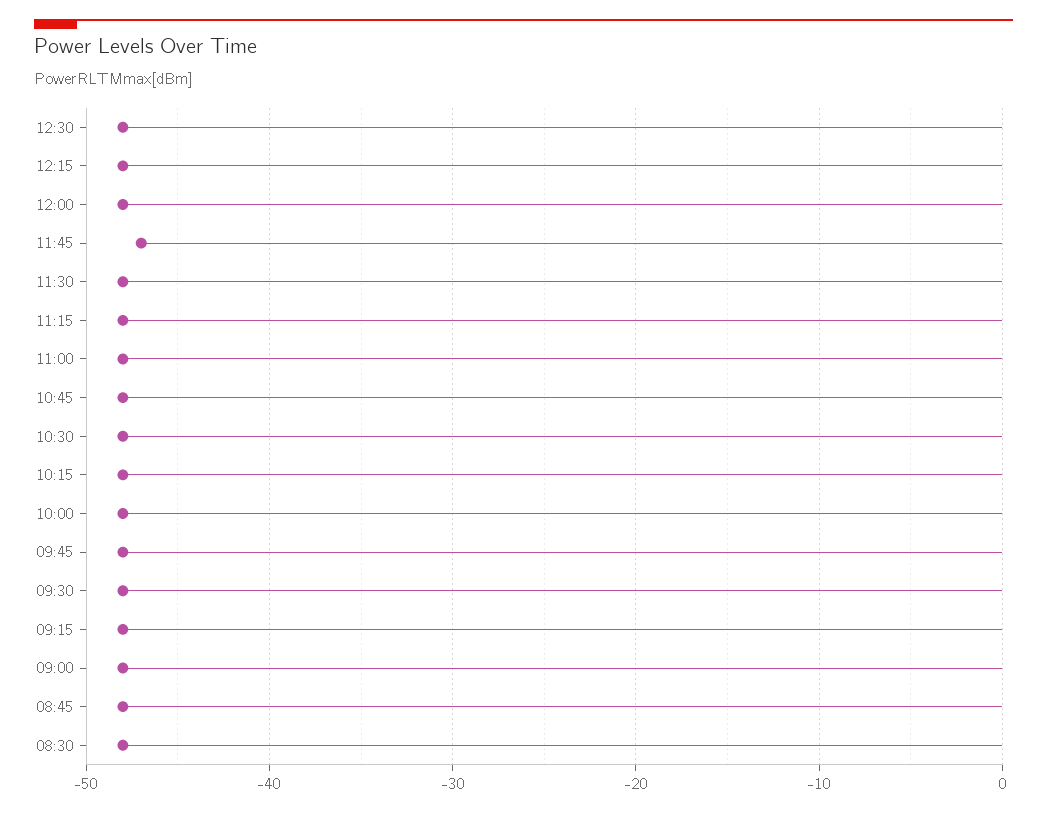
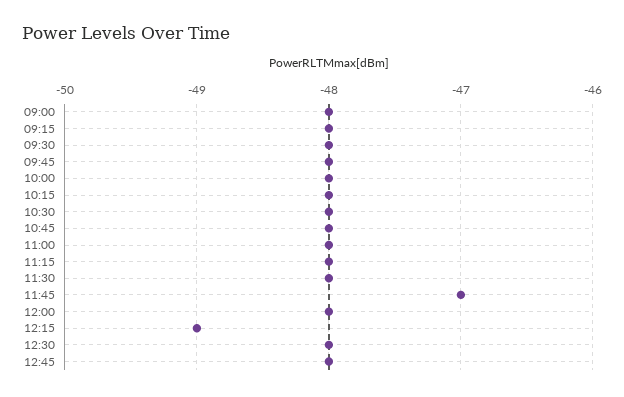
12:15: -48 -> -49
08:45: -48 -> none
08:30: -48 -> none
12:45: none -> -48

